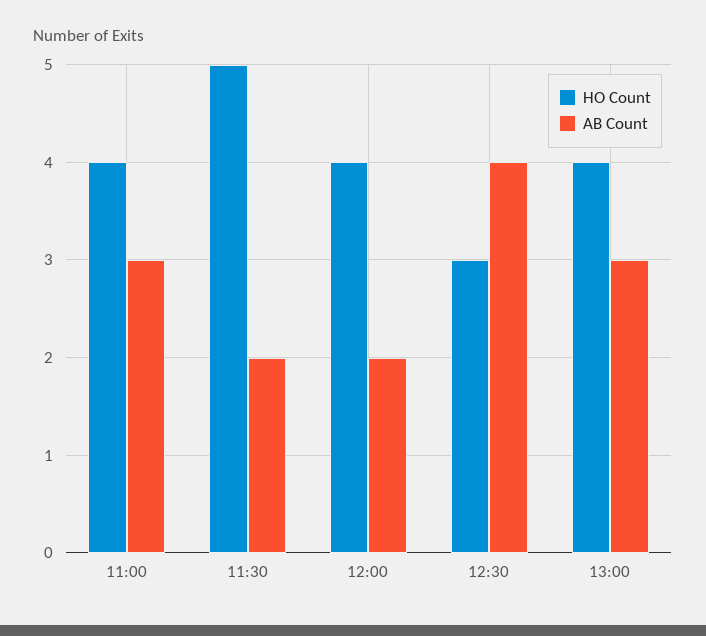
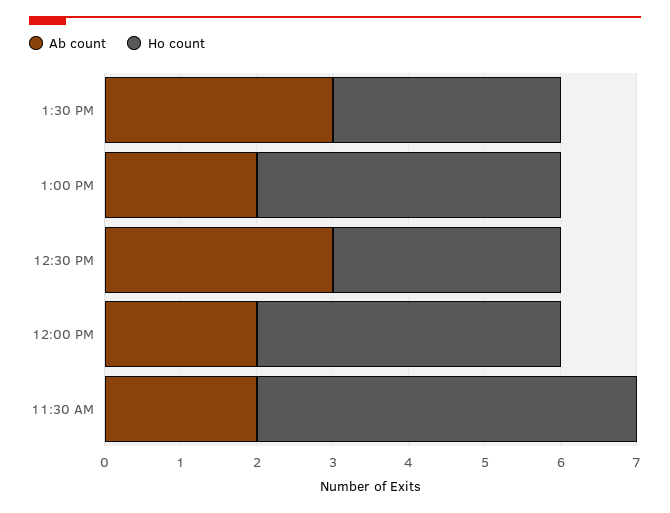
HO Count, 11:00: 4 -> none
AB Count, 11:00: 3 -> none
AB Count, 12:30: 4 -> 3
AB Count, 13:00: 3 -> 2
AB Count, 1:30 PM: none -> 3
HO Count, 1:30 PM: none -> 3

